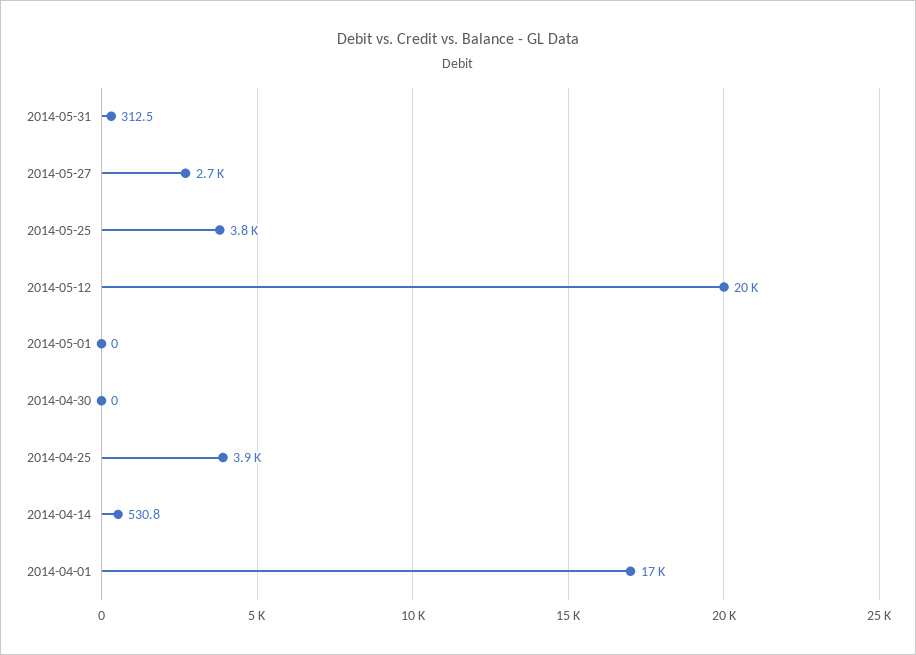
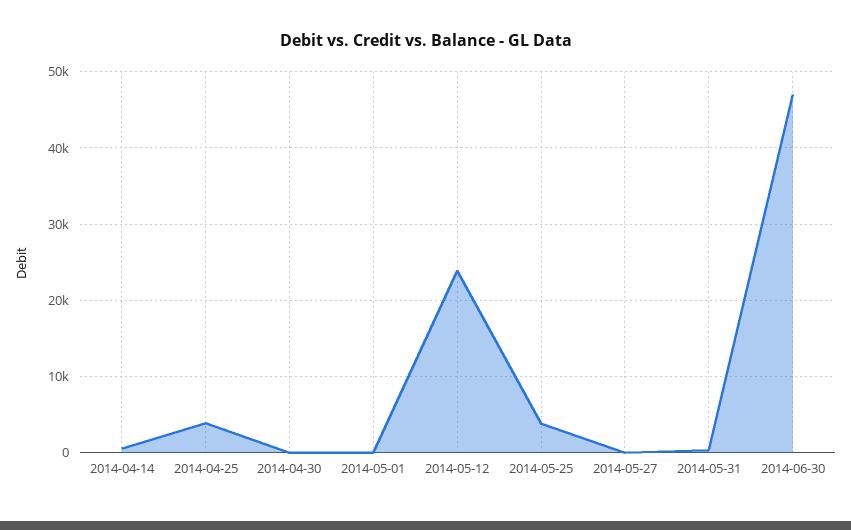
2014-05-27: 2700 -> 0
2014-05-12: 20000 -> 24000
2014-04-01: 17000 -> none
2014-06-30: none -> 47000

